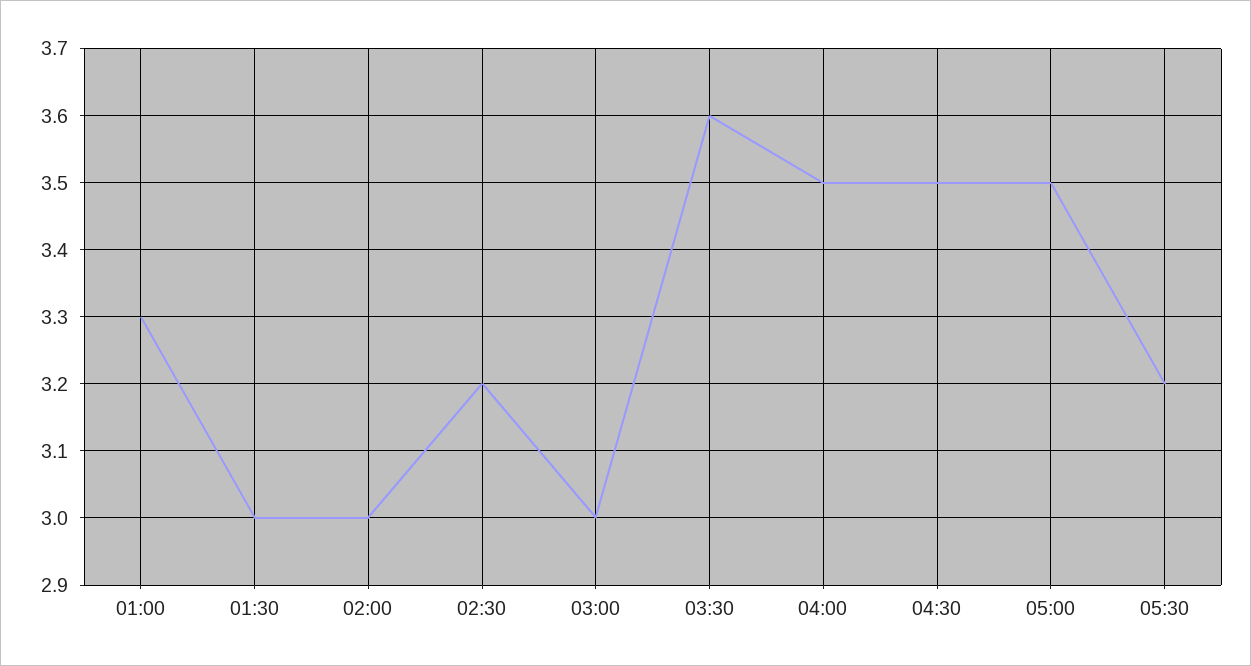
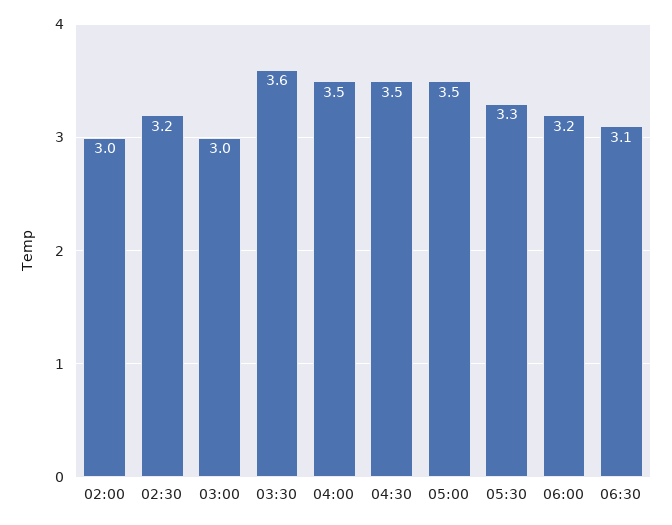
01:00: 3.3 -> none
01:30: 3 -> none
05:30: 3.2 -> 3.3
06:00: none -> 3.2
06:30: none -> 3.1

